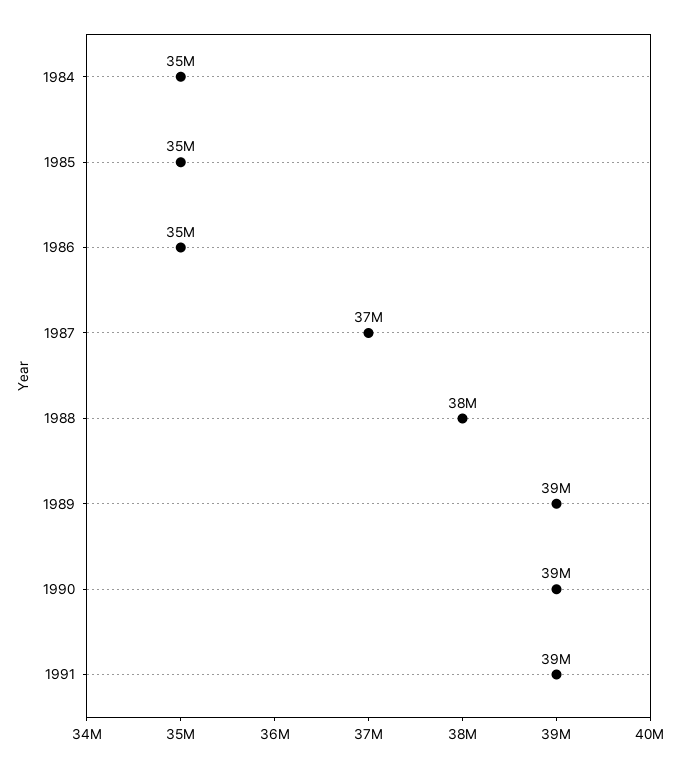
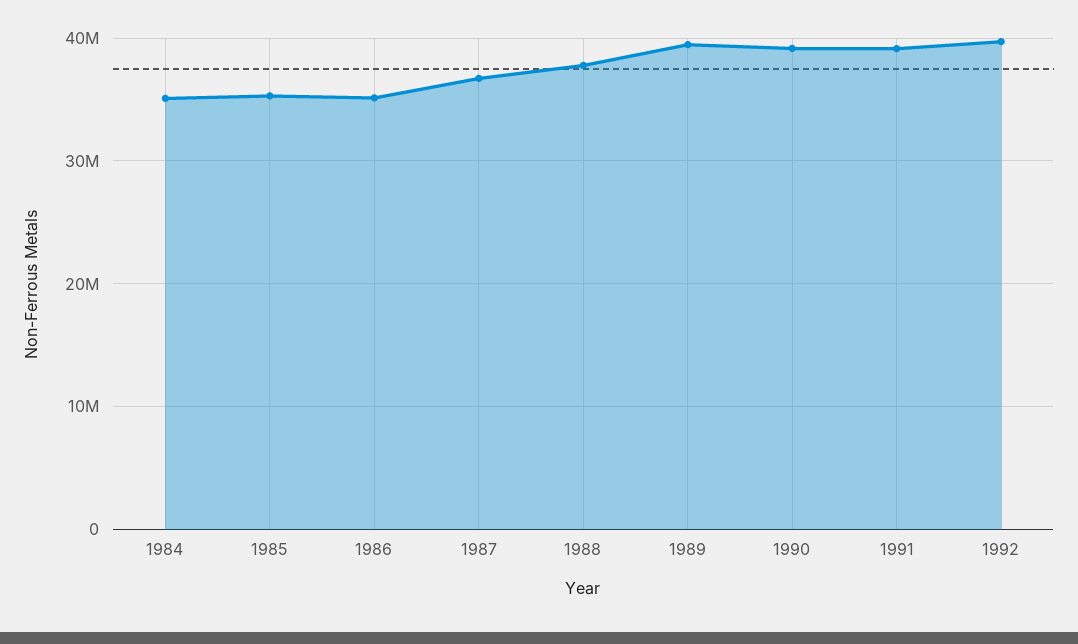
1992: none -> 40000000

